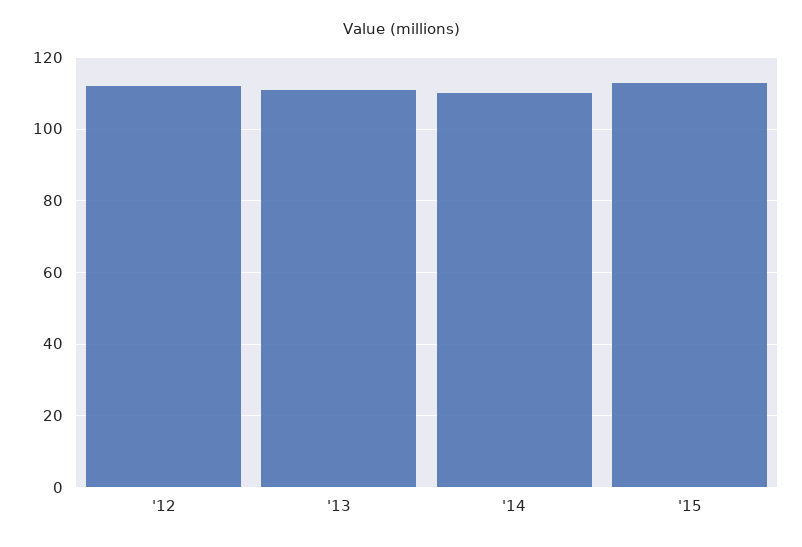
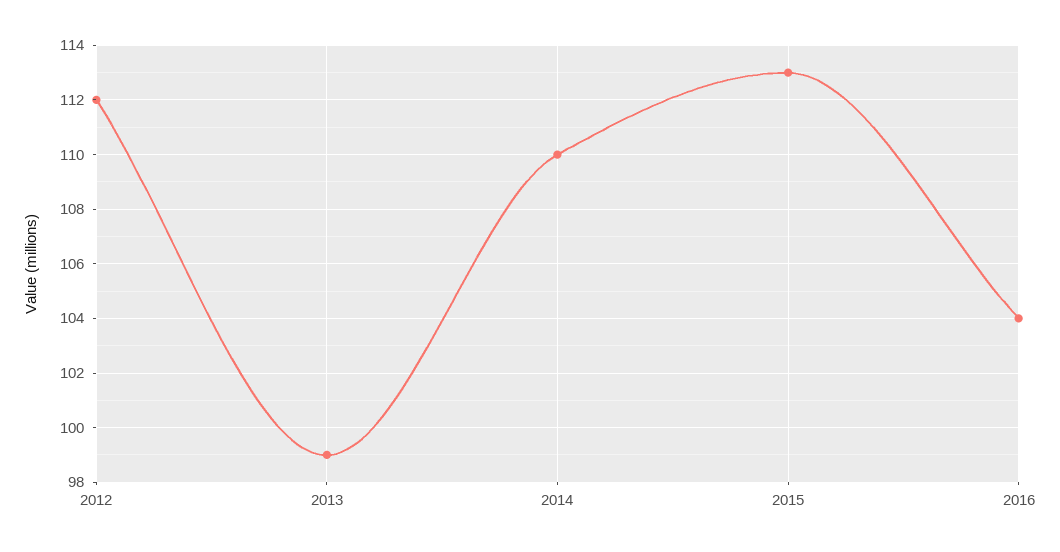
'13: 110 -> 99
2016: none -> 104

